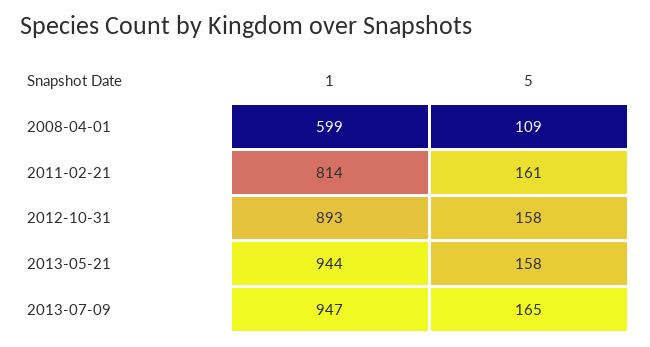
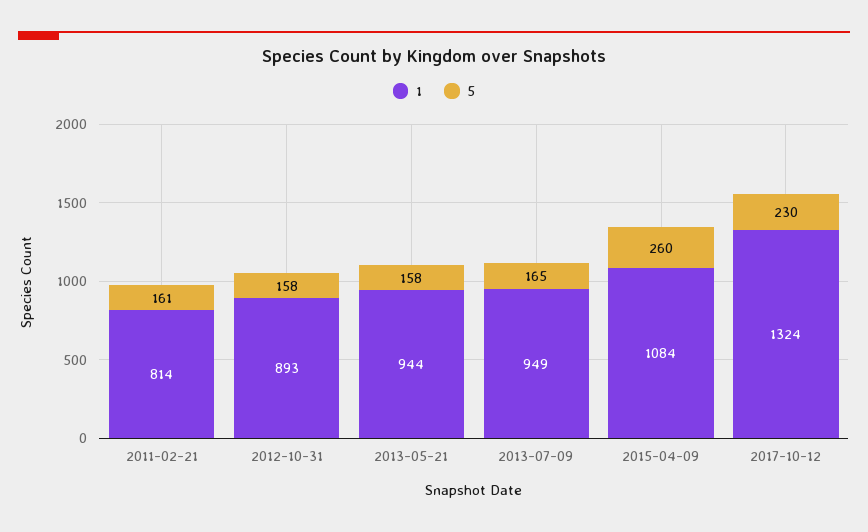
1, 2008-04-01: 599 -> none
5, 2008-04-01: 109 -> none
1, 2013-07-09: 947 -> 949
1, 2015-04-09: none -> 1084
5, 2015-04-09: none -> 260
1, 2017-10-12: none -> 1324
5, 2017-10-12: none -> 230

